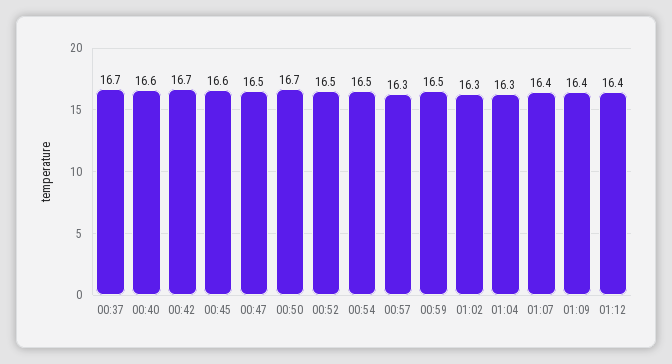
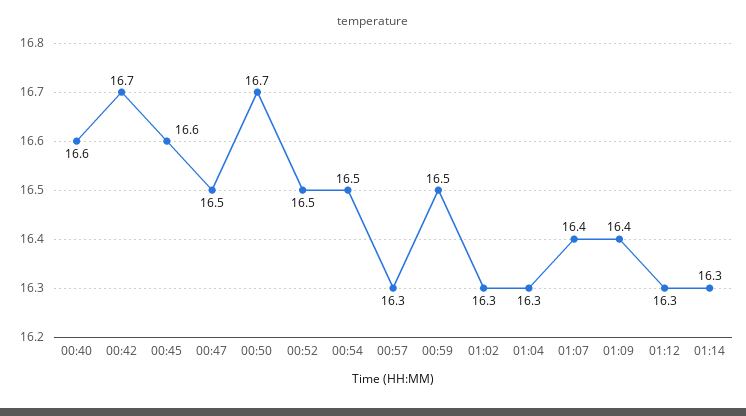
00:37: 16.7 -> none
01:12: 16.4 -> 16.3
01:14: none -> 16.3

